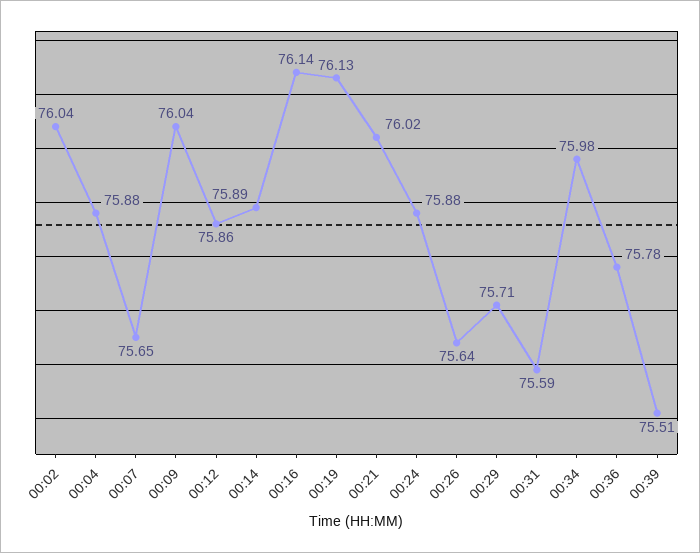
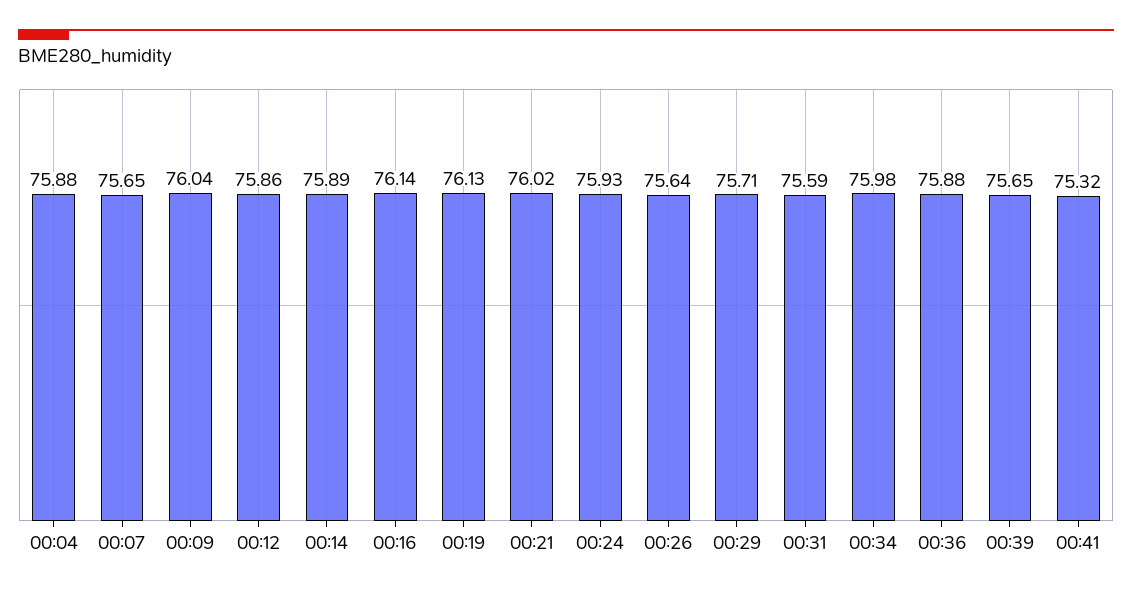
00:02: 76.04 -> none
00:24: 75.88 -> 75.93
00:36: 75.78 -> 75.88
00:39: 75.51 -> 75.65
00:41: none -> 75.32

